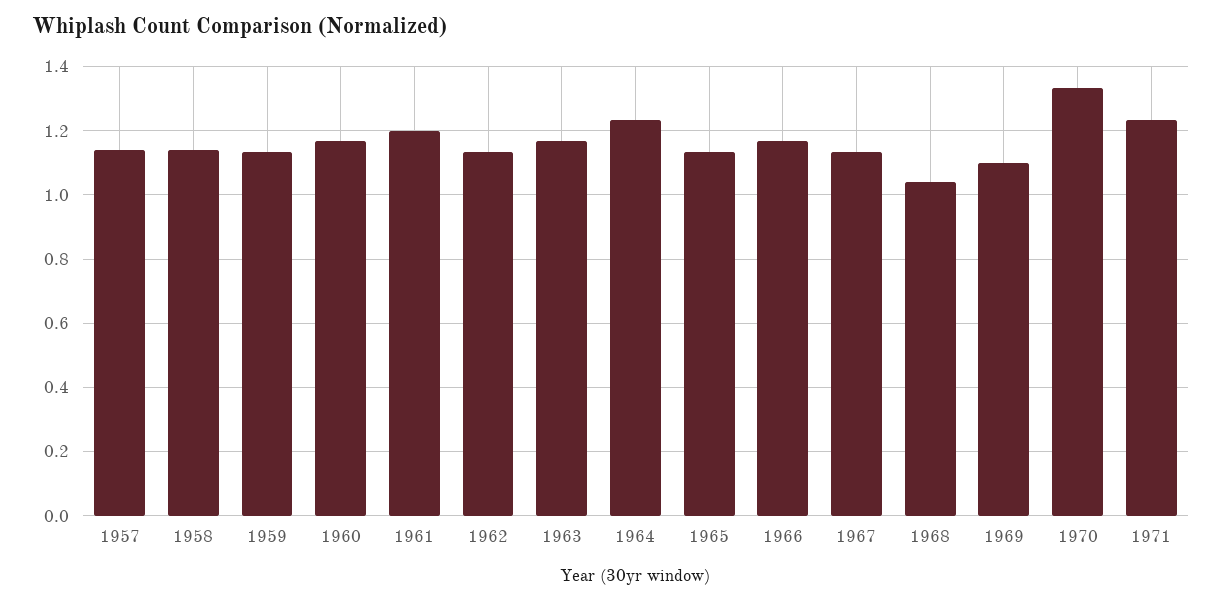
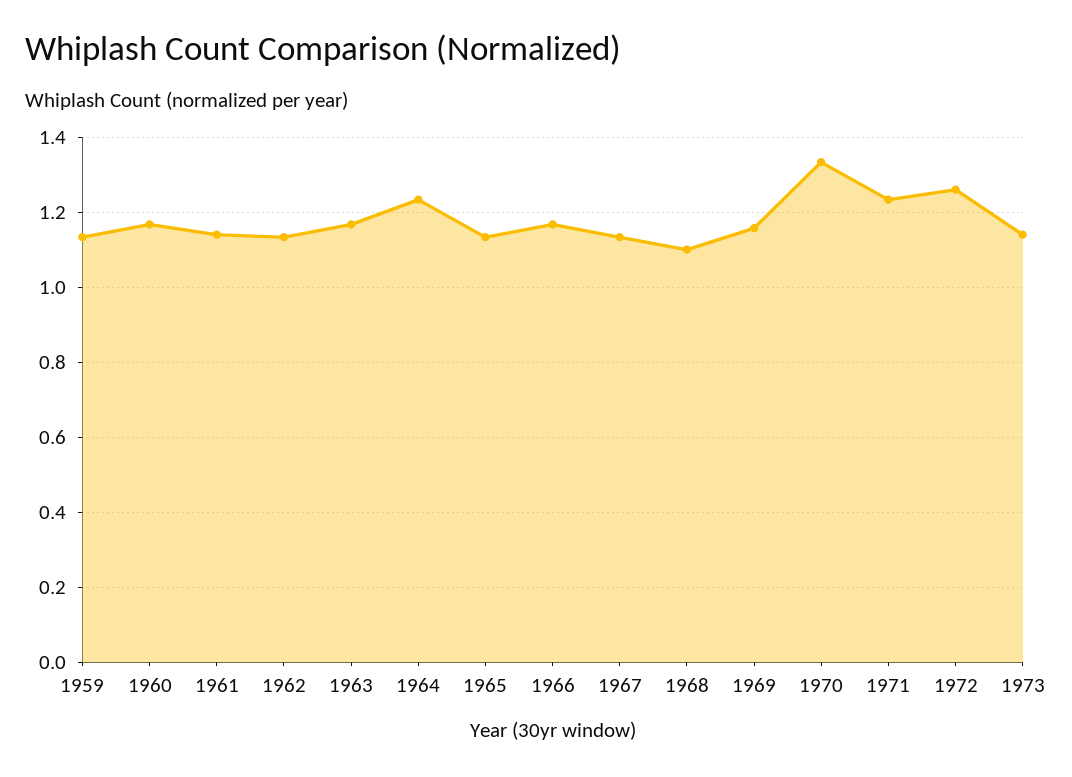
1957: 1.14 -> none
1958: 1.14 -> none
1961: 1.2 -> 1.14
1968: 1.04 -> 1.1
1969: 1.1 -> 1.16
1972: none -> 1.26
1973: none -> 1.14

